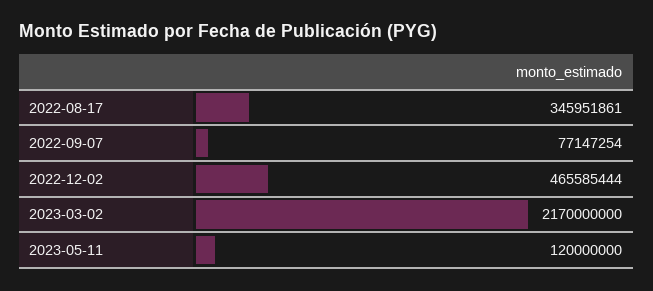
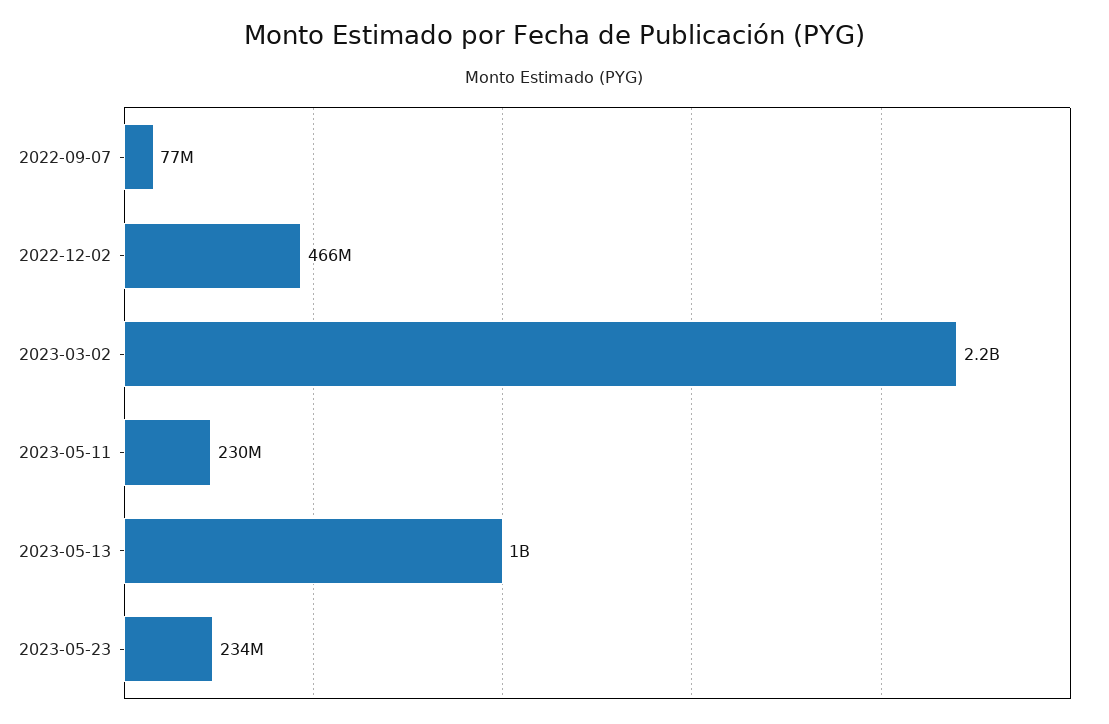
2022-08-17: 345951861 -> none
2023-05-11: 120000000 -> 230000000
2023-05-13: none -> 1000000000
2023-05-23: none -> 234000000

